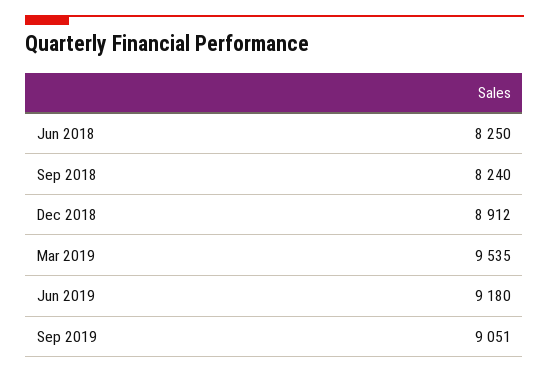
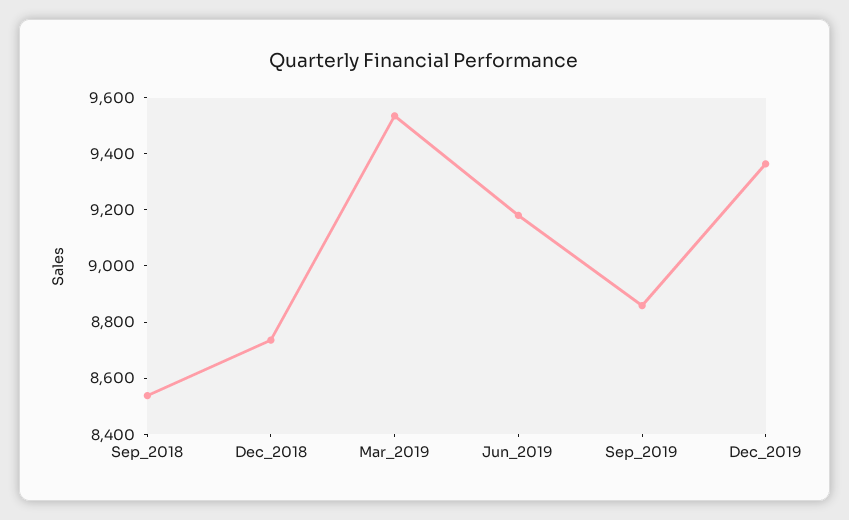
Jun 2018: 8250 -> none
Sep 2018: 8240 -> 8550
Dec 2018: 8912 -> 8750
Sep 2019: 9051 -> 8850
Dec_2019: none -> 9350

